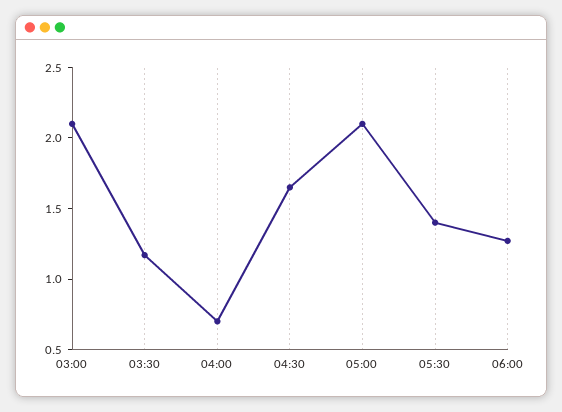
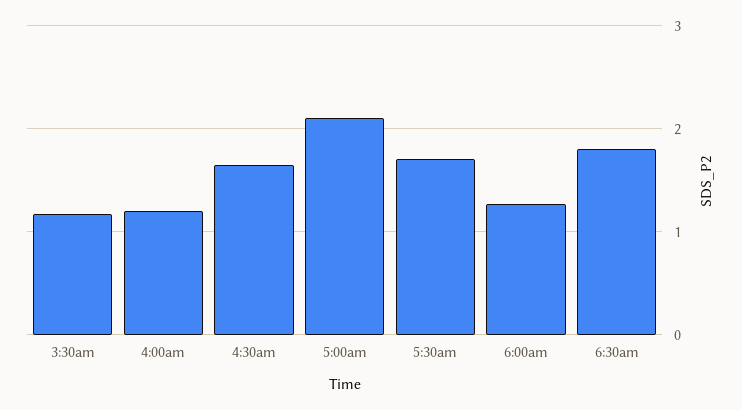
03:00: 2.1 -> none
04:00: 0.7 -> 1.2
05:30: 1.4 -> 1.7
6:30am: none -> 1.8

